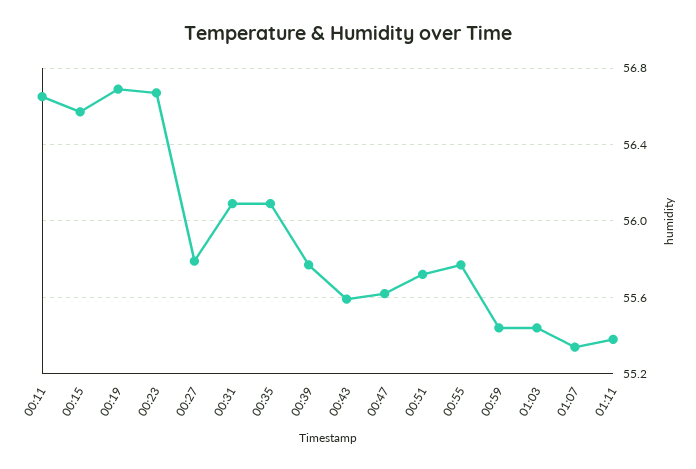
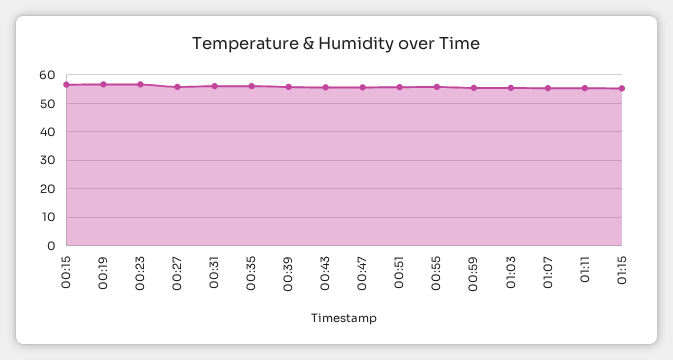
00:11: 56.65 -> none
01:15: none -> 55

